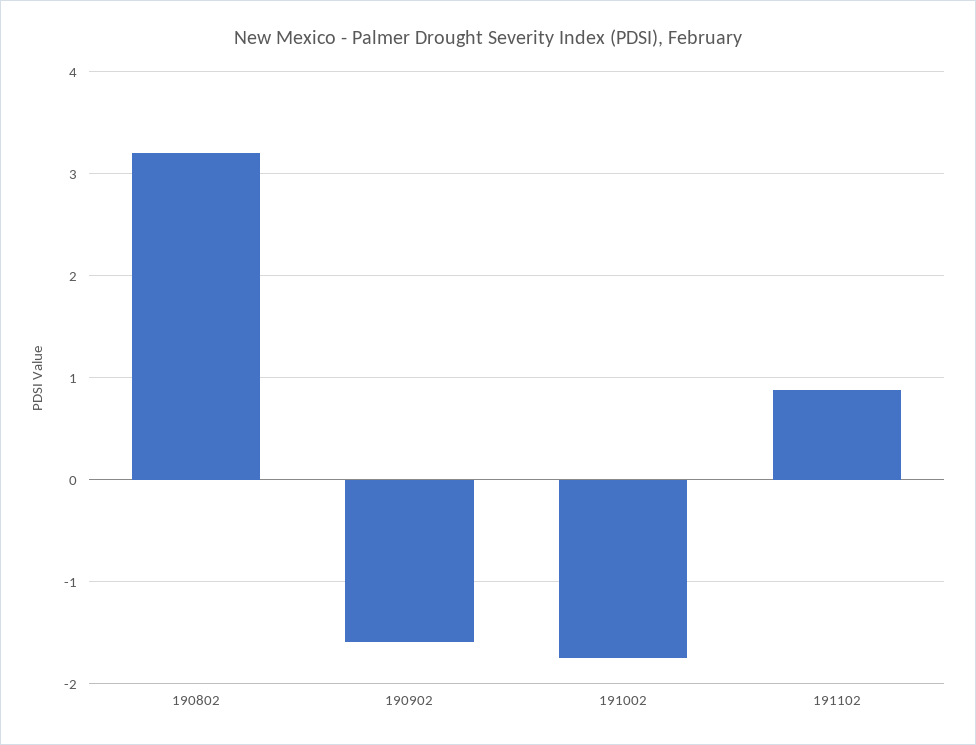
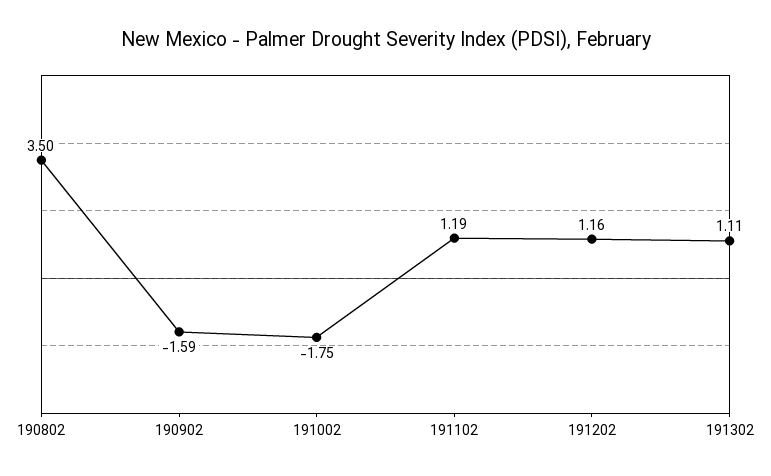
190802: 3.2 -> 3.5
191102: 0.9 -> 1.19
191202: none -> 1.16
191302: none -> 1.11

